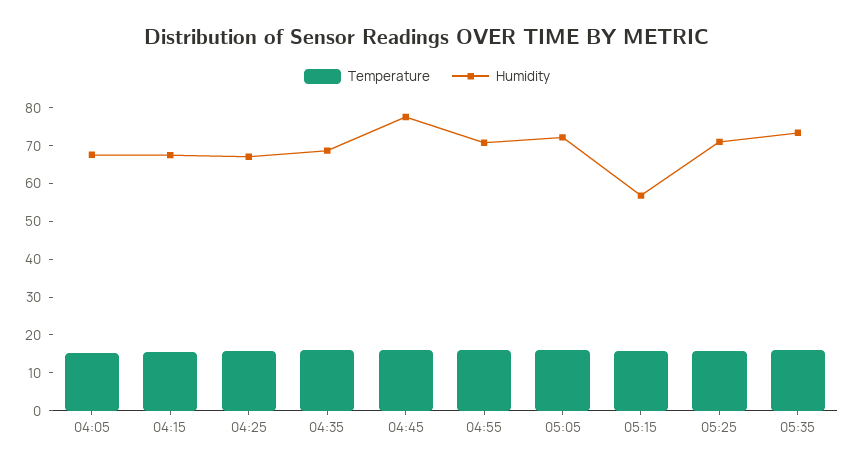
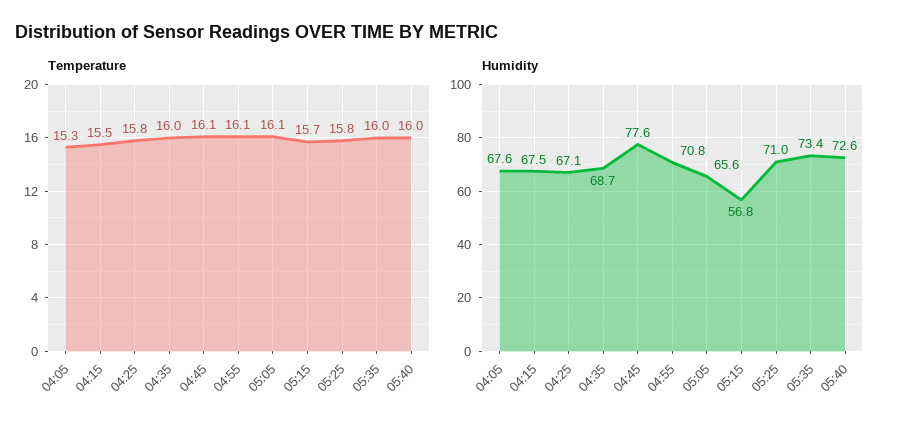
Humidity, 05:05: 72.5 -> 65.6
Temperature, 05:40: none -> 16
Humidity, 05:40: none -> 72.6

